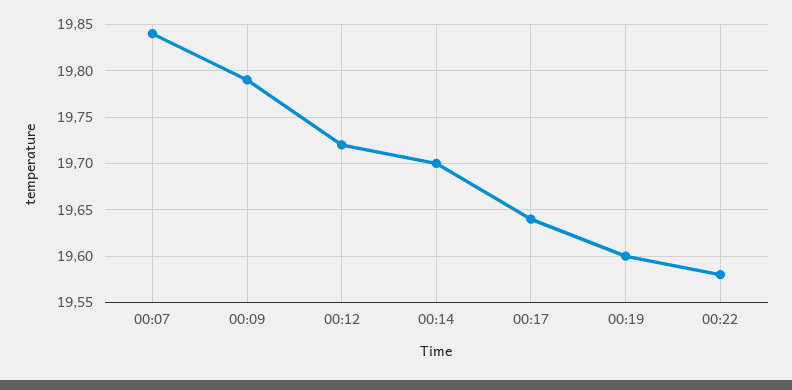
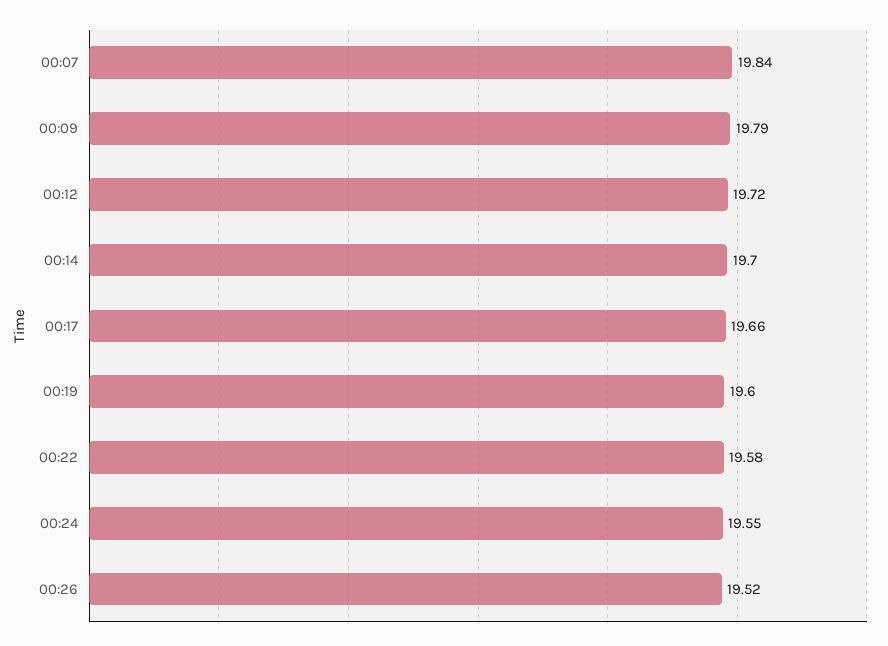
00:17: 19.64 -> 19.66
00:24: none -> 19.55
00:26: none -> 19.52

